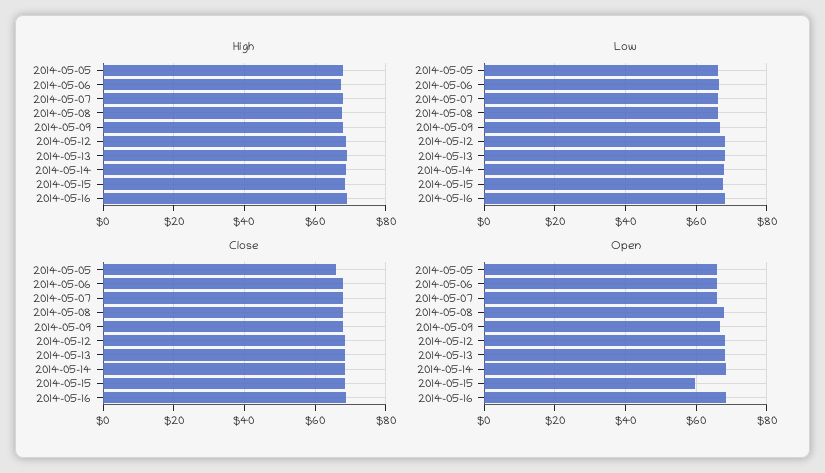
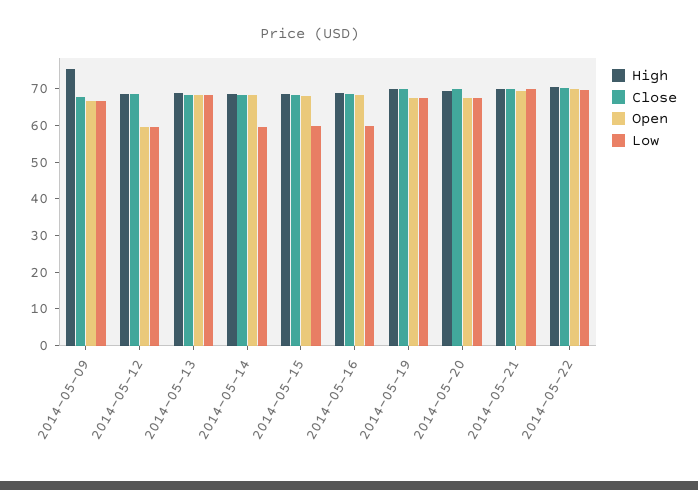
High, 2014-05-05: 68 -> none
High, 2014-05-06: 68 -> none
High, 2014-05-07: 68 -> none
High, 2014-05-08: 68 -> none
High, 2014-05-09: 68 -> 75
Low, 2014-05-05: 66 -> none
Low, 2014-05-06: 66 -> none
Low, 2014-05-07: 66 -> none
Low, 2014-05-08: 66 -> none
Low, 2014-05-12: 68 -> 60
Low, 2014-05-14: 68 -> 60
Low, 2014-05-15: 68 -> 60
Low, 2014-05-16: 68 -> 60
Close, 2014-05-05: 66 -> none
Close, 2014-05-06: 68 -> none
Close, 2014-05-07: 68 -> none
Close, 2014-05-08: 68 -> none
Open, 2014-05-05: 66 -> none
Open, 2014-05-06: 66 -> none
Open, 2014-05-07: 66 -> none
Open, 2014-05-08: 68 -> none
Open, 2014-05-12: 68 -> 60
Open, 2014-05-15: 60 -> 67.5
High, 2014-05-19: none -> 70
Close, 2014-05-19: none -> 70
Open, 2014-05-19: none -> 67.5
Low, 2014-05-19: none -> 67.5
High, 2014-05-20: none -> 70
Close, 2014-05-20: none -> 70
Open, 2014-05-20: none -> 67.5
Low, 2014-05-20: none -> 67.5
High, 2014-05-21: none -> 70
Close, 2014-05-21: none -> 70
Open, 2014-05-21: none -> 70
Low, 2014-05-21: none -> 70
High, 2014-05-22: none -> 70
Close, 2014-05-22: none -> 70
Open, 2014-05-22: none -> 70
Low, 2014-05-22: none -> 70

